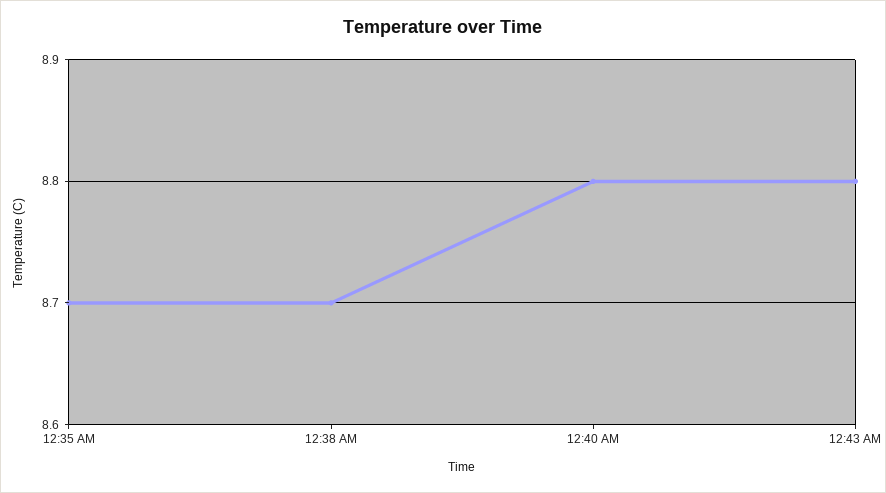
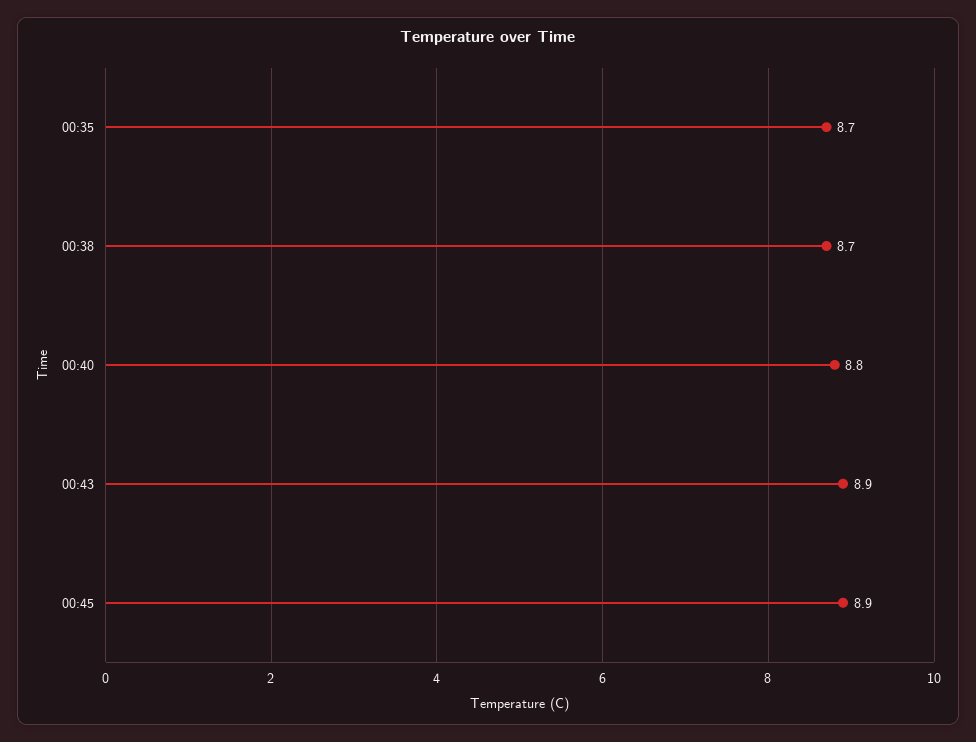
12:43 AM: 8.8 -> 8.9
00:45: none -> 8.9

